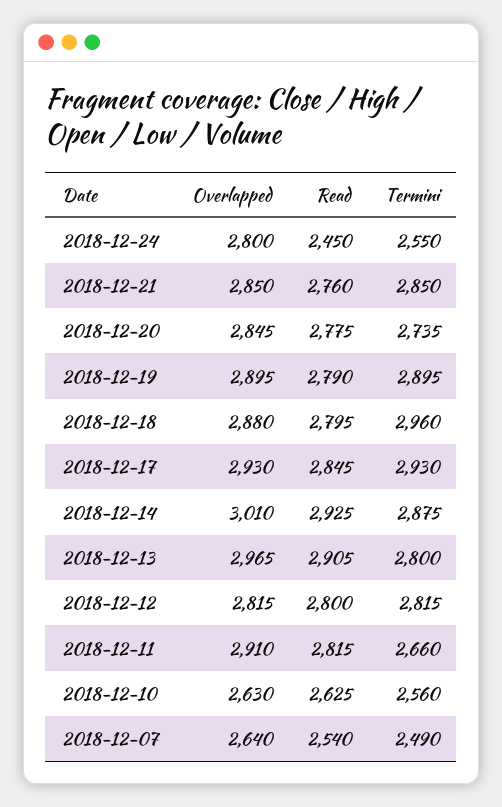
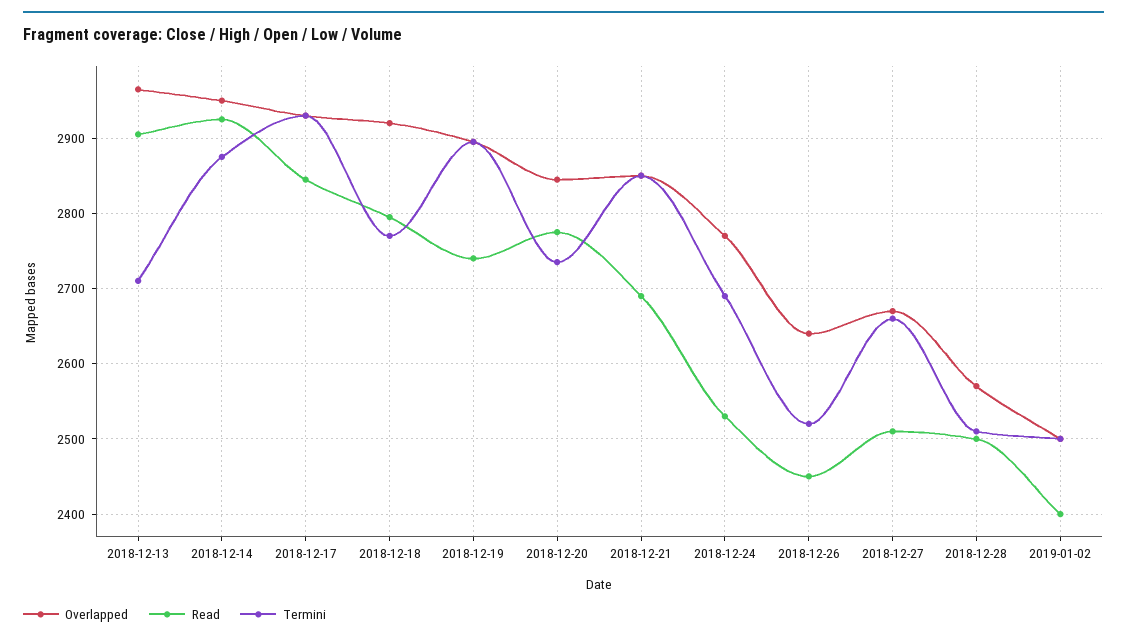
Overlapped, 2018-12-24: 2800 -> 2770
Read, 2018-12-24: 2450 -> 2530
Termini, 2018-12-24: 2550 -> 2690
Read, 2018-12-21: 2760 -> 2690
Read, 2018-12-19: 2790 -> 2740
Overlapped, 2018-12-18: 2880 -> 2920
Termini, 2018-12-18: 2960 -> 2770
Overlapped, 2018-12-14: 3010 -> 2950
Termini, 2018-12-13: 2800 -> 2710
Overlapped, 2018-12-12: 2815 -> none
Read, 2018-12-12: 2800 -> none
Termini, 2018-12-12: 2815 -> none
Overlapped, 2018-12-11: 2910 -> none
Read, 2018-12-11: 2815 -> none
Termini, 2018-12-11: 2660 -> none
Overlapped, 2018-12-10: 2630 -> none
Read, 2018-12-10: 2625 -> none
Termini, 2018-12-10: 2560 -> none
Overlapped, 2018-12-07: 2640 -> none
Read, 2018-12-07: 2540 -> none
Termini, 2018-12-07: 2490 -> none
Overlapped, 2018-12-26: none -> 2640
Read, 2018-12-26: none -> 2450
Termini, 2018-12-26: none -> 2520
Overlapped, 2018-12-27: none -> 2670
Read, 2018-12-27: none -> 2510
Termini, 2018-12-27: none -> 2660
Overlapped, 2018-12-28: none -> 2570
Read, 2018-12-28: none -> 2500
Termini, 2018-12-28: none -> 2510
Overlapped, 2019-01-02: none -> 2500
Read, 2019-01-02: none -> 2400
Termini, 2019-01-02: none -> 2500

